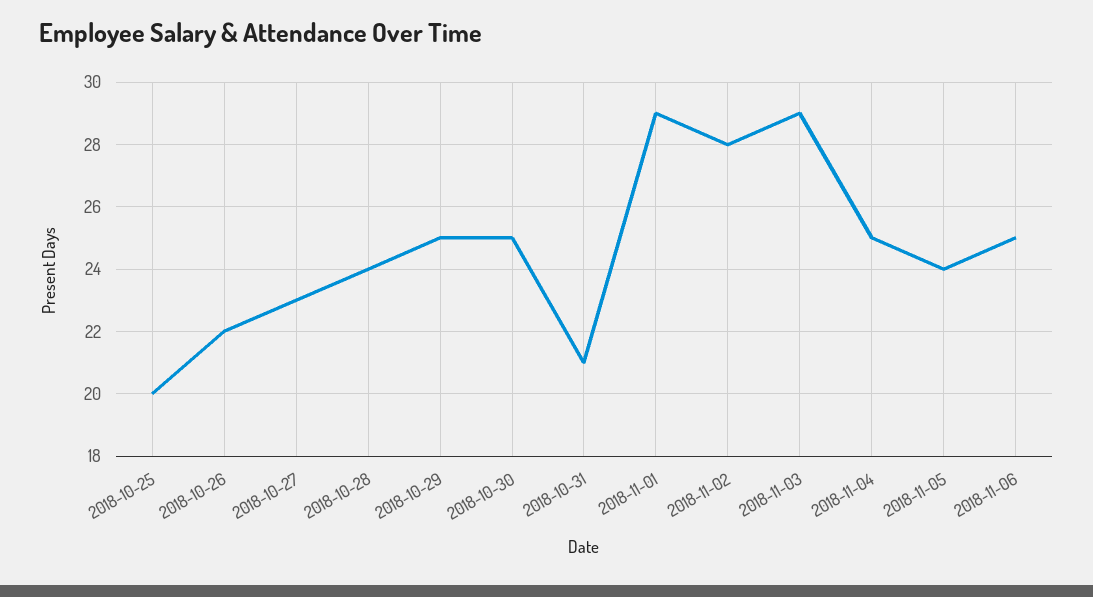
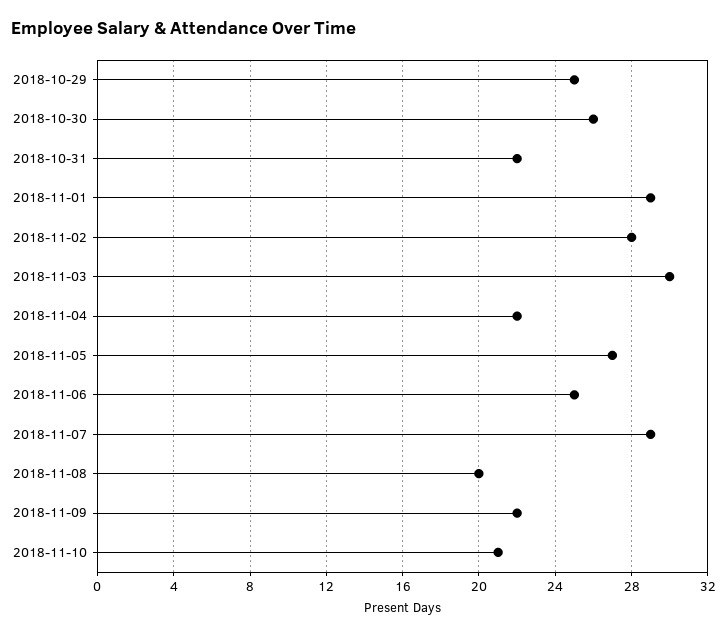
2018-10-25: 20 -> none
2018-10-26: 22 -> none
2018-10-27: 23 -> none
2018-10-28: 24 -> none
2018-10-30: 25 -> 26
2018-10-31: 21 -> 22
2018-11-03: 29 -> 30
2018-11-04: 25 -> 22
2018-11-05: 24 -> 27
2018-11-07: none -> 29
2018-11-08: none -> 20
2018-11-09: none -> 22
2018-11-10: none -> 21

